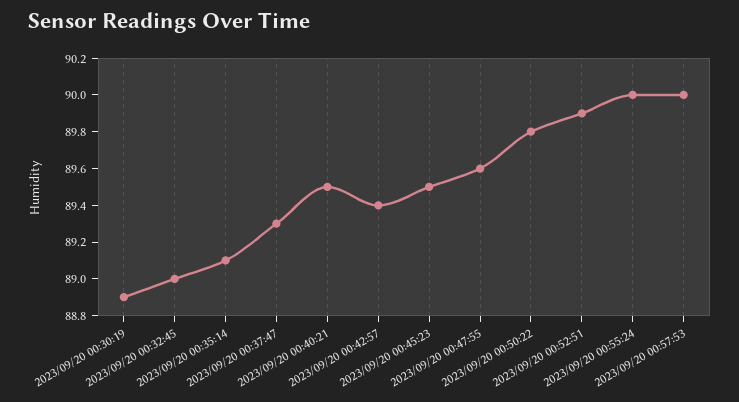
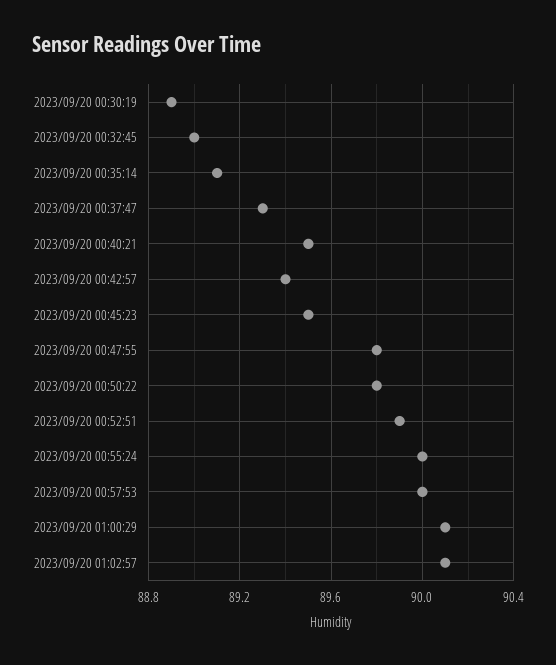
2023/09/20 00:47:55: 89.6 -> 89.8
2023/09/20 01:00:29: none -> 90.1
2023/09/20 01:02:57: none -> 90.1

